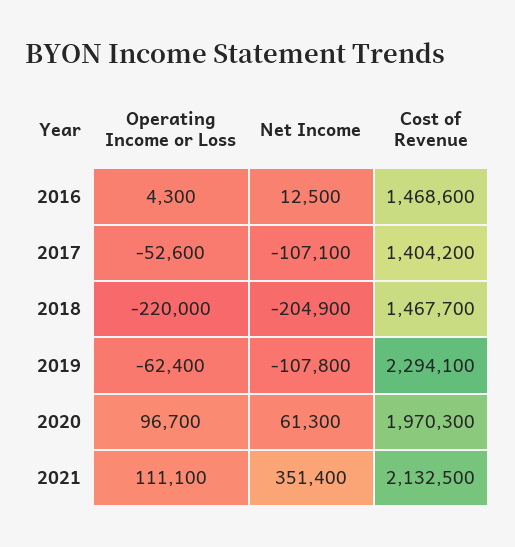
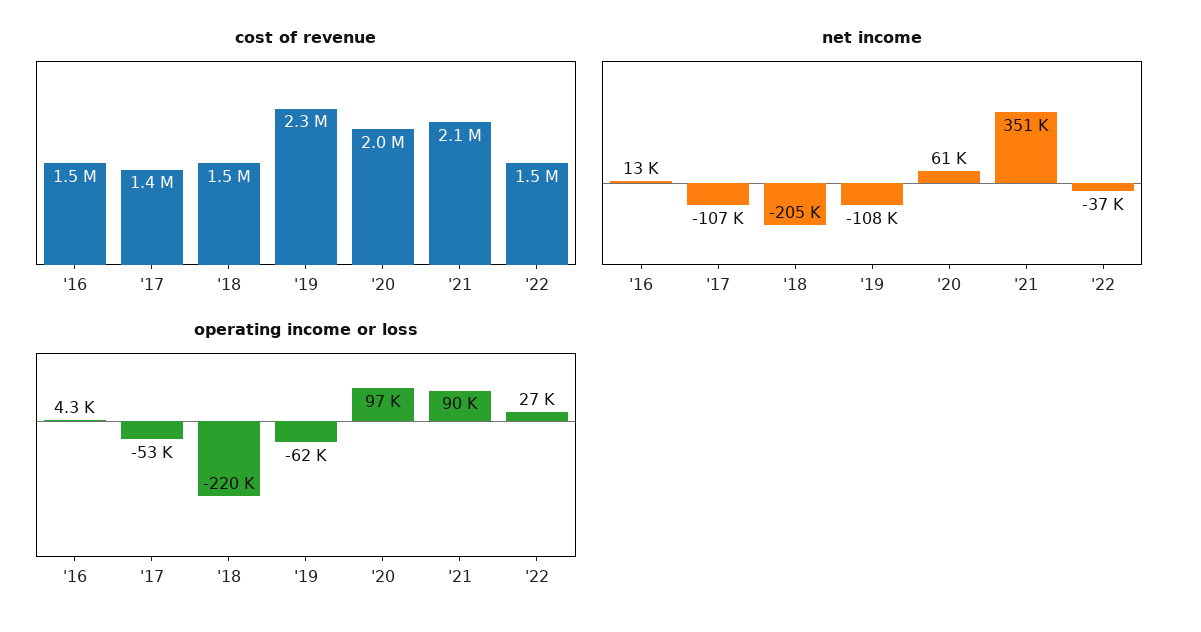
Operating Income or Loss, 2021: 111100 -> 90000
Cost of Revenue, '22: none -> 1500000
Net Income, '22: none -> -37000
Operating Income or Loss, '22: none -> 27000

